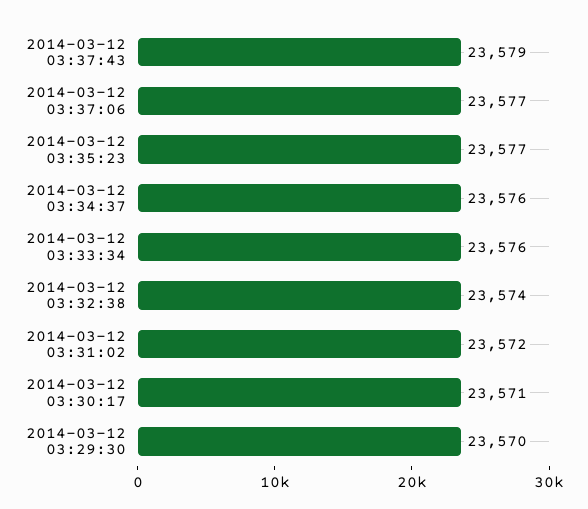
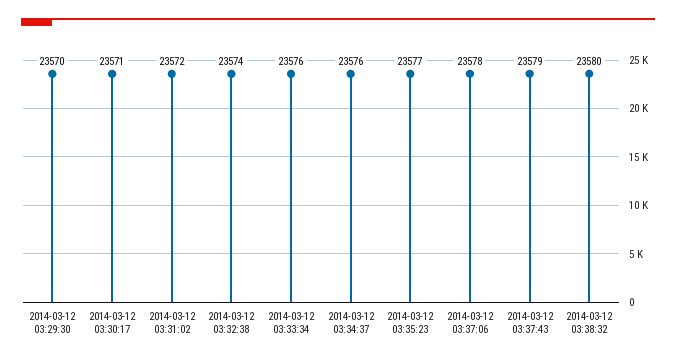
2014-03-12 03:37:06: 23577 -> 23578
2014-03-12 03:38:32: none -> 23580

